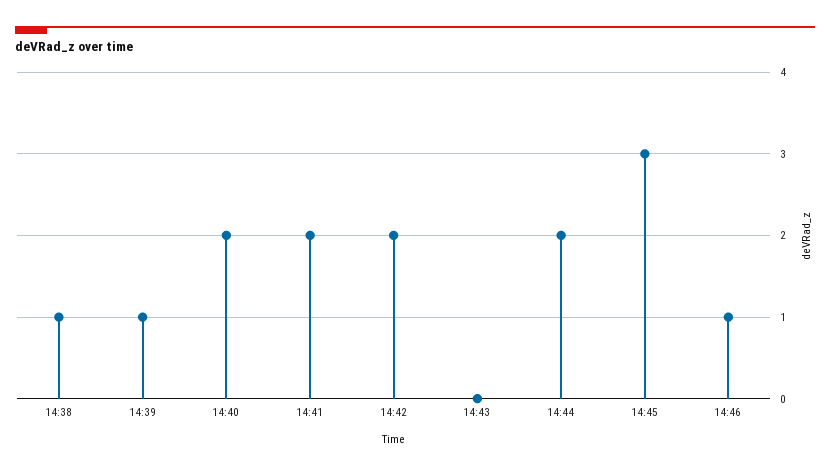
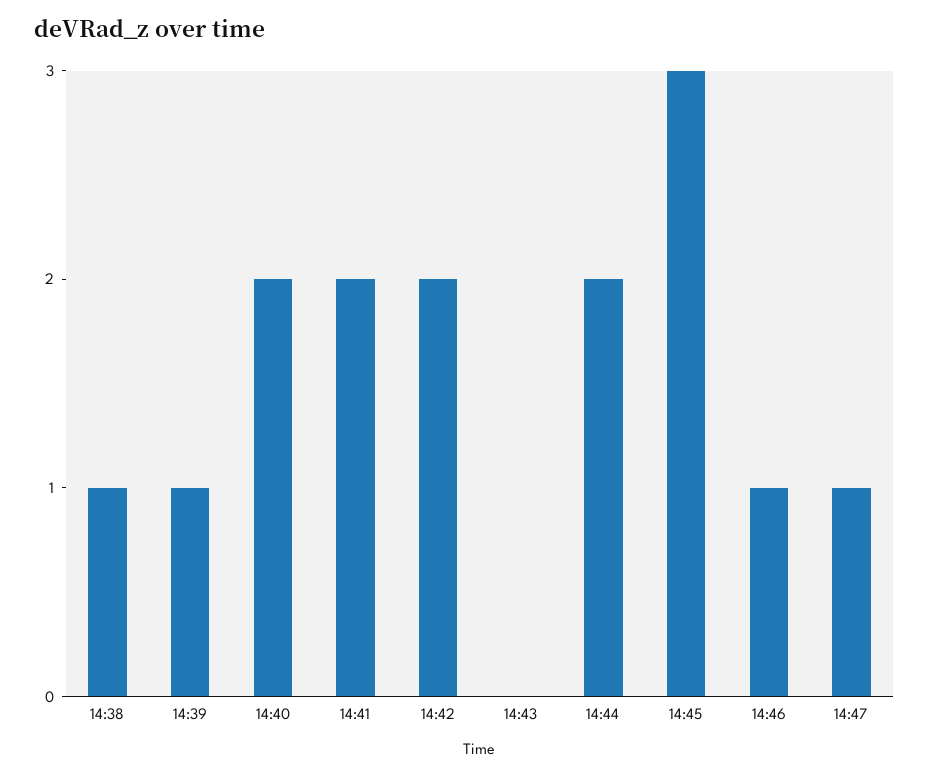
14:47: none -> 1

